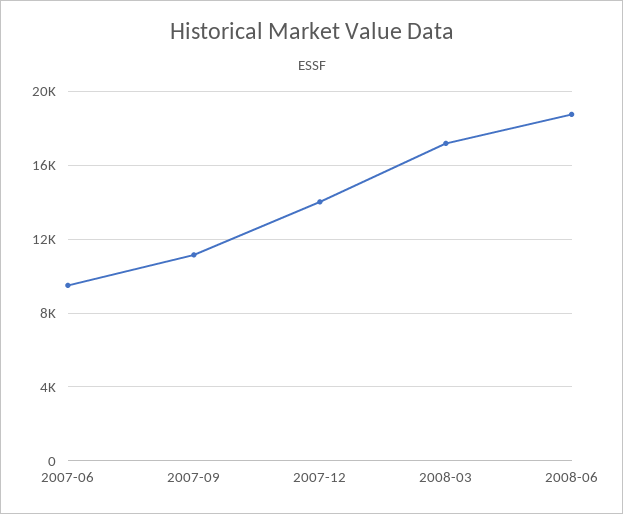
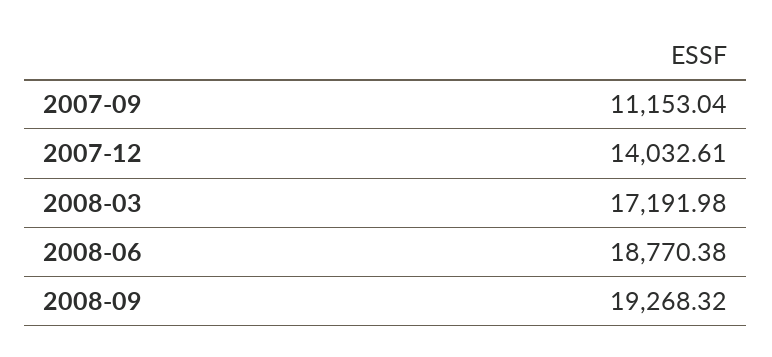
2007-06: 9500 -> none
2008-09: none -> 19268.32

